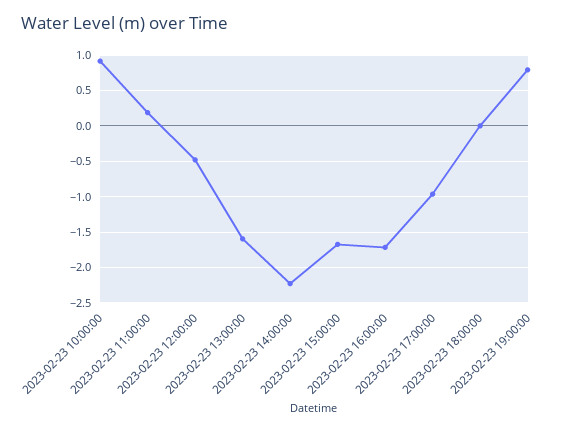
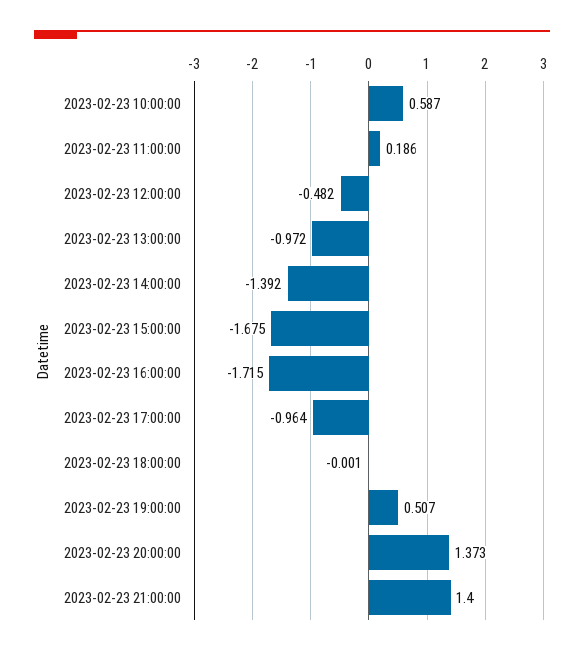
2023-02-23 10:00:00: 0.9 -> 0.587
2023-02-23 13:00:00: -1.6 -> -0.972
2023-02-23 14:00:00: -2.2 -> -1.392
2023-02-23 19:00:00: 0.8 -> 0.507
2023-02-23 20:00:00: none -> 1.373
2023-02-23 21:00:00: none -> 1.4

